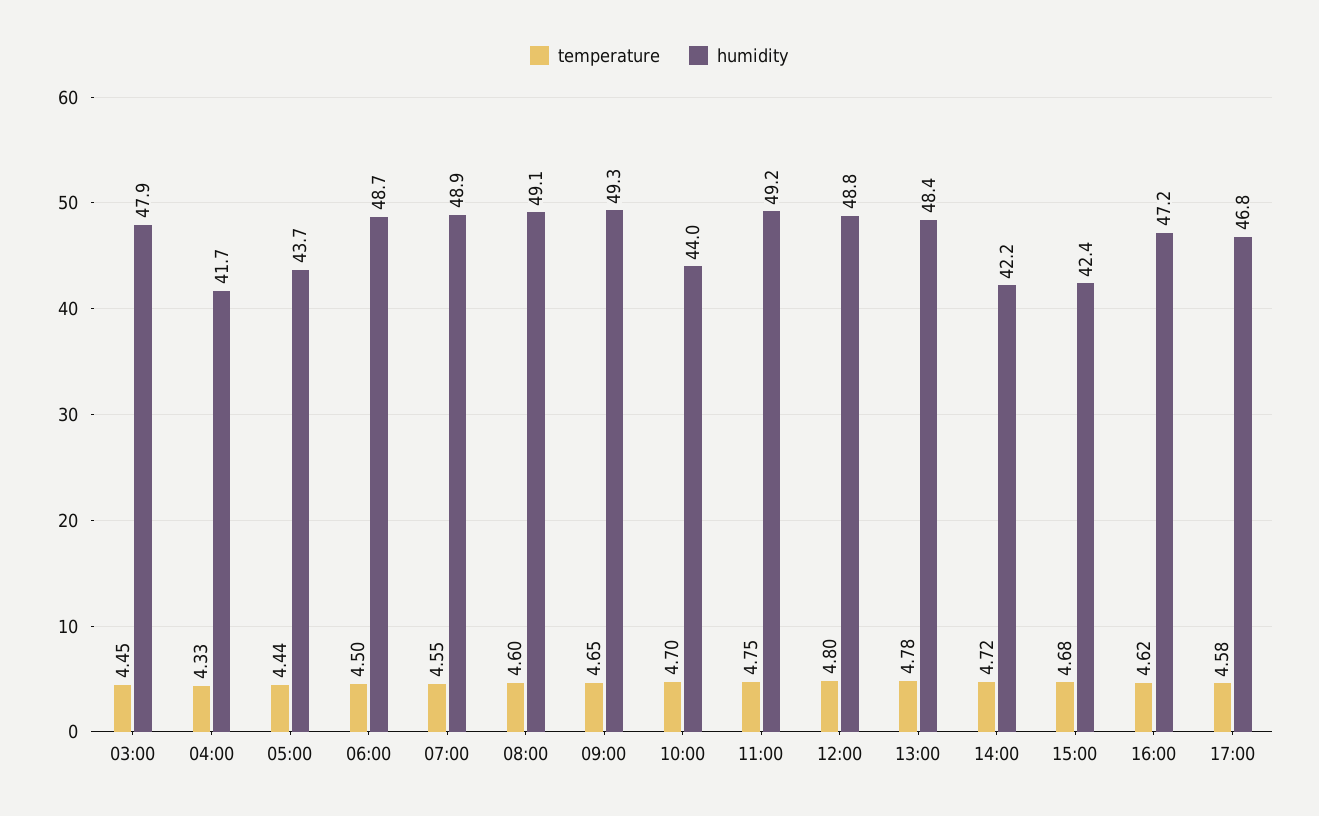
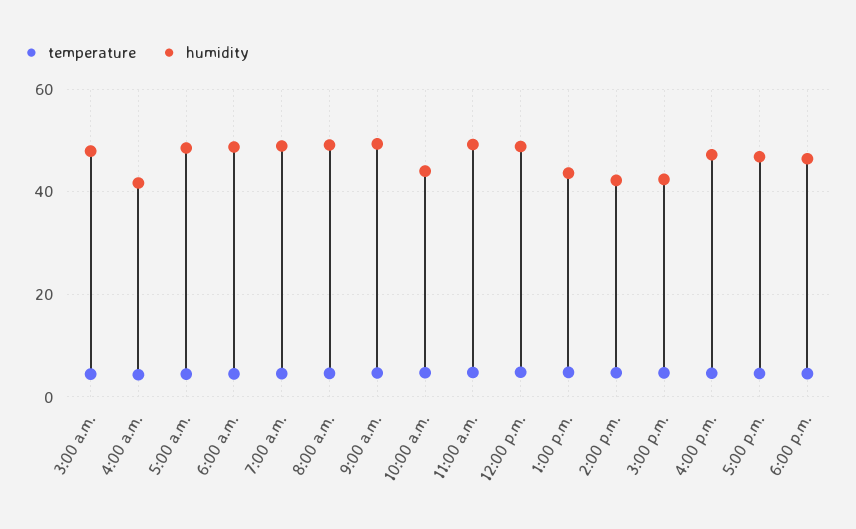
humidity, 05:00: 43.7 -> 48
humidity, 13:00: 48.4 -> 44
temperature, 6:00 p.m.: none -> 4
humidity, 6:00 p.m.: none -> 46

